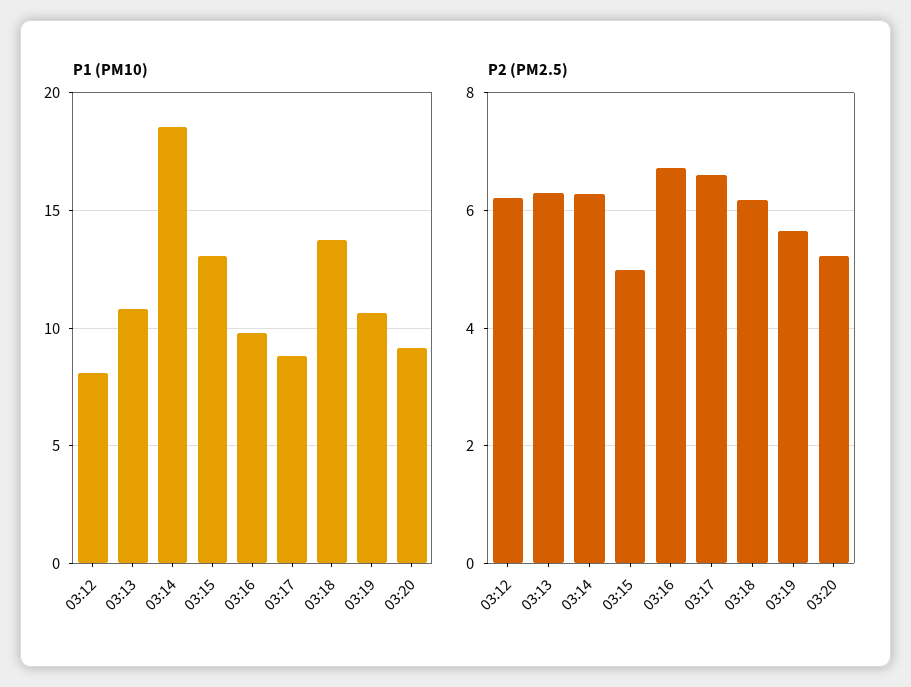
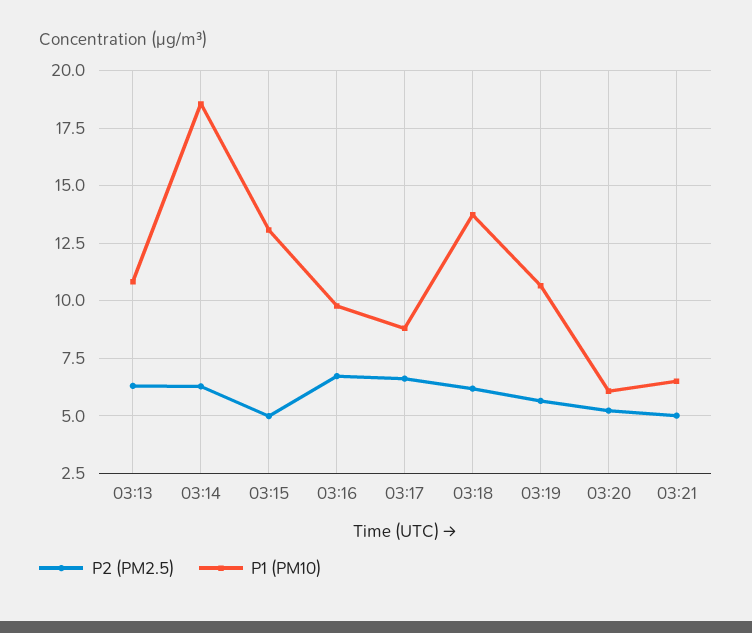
P1 (PM10), 03:12: 8 -> none
P1 (PM10), 03:20: 9 -> 6
P2 (PM2.5), 03:12: 6.2 -> none
P2 (PM2.5), 03:21: none -> 5
P1 (PM10), 03:21: none -> 6.5

